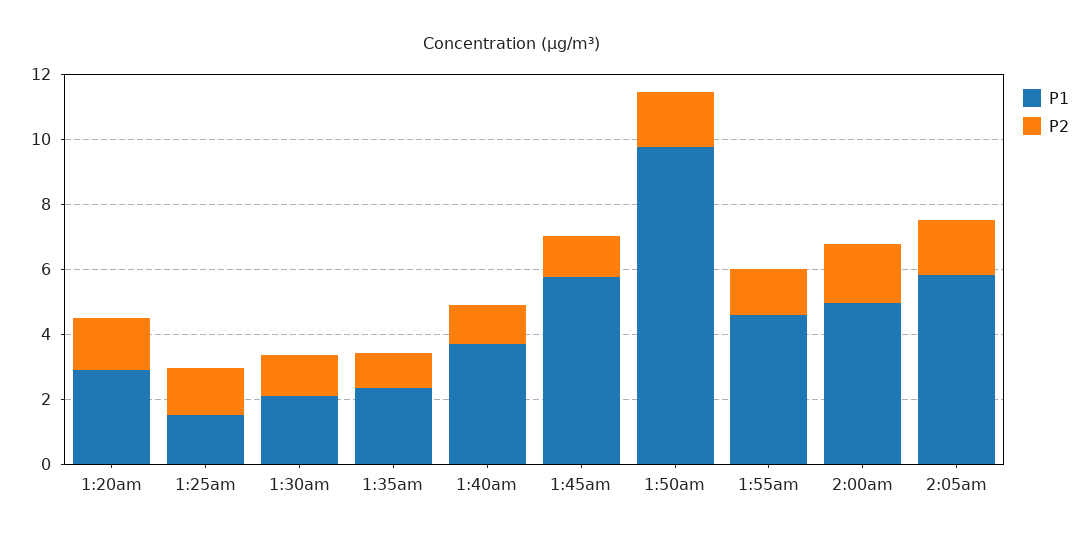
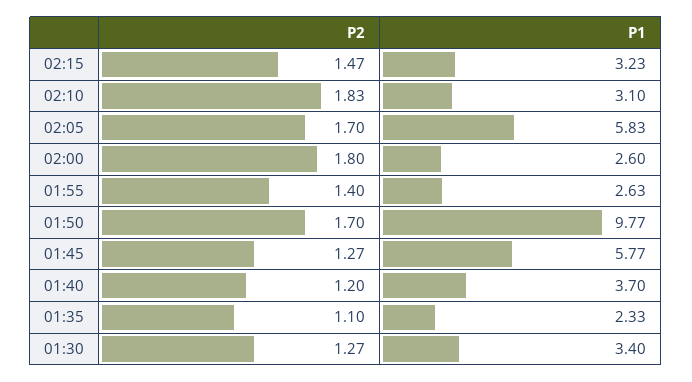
P1, 1:20am: 3 -> none
P2, 1:20am: 1.5 -> none
P1, 1:25am: 1.5 -> none
P2, 1:25am: 1.5 -> none
P1, 1:30am: 2 -> 3.4
P1, 1:55am: 4.5 -> 2.63
P1, 2:00am: 5 -> 2.6
P2, 02:15: none -> 1.47
P1, 02:15: none -> 3.23
P2, 02:10: none -> 1.83
P1, 02:10: none -> 3.1

